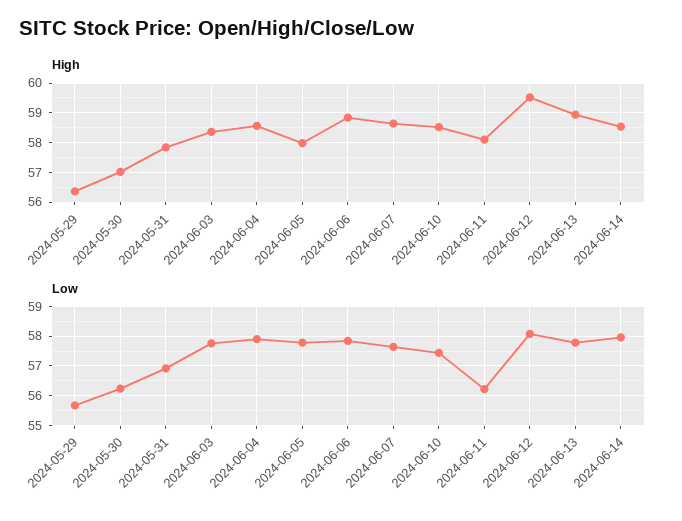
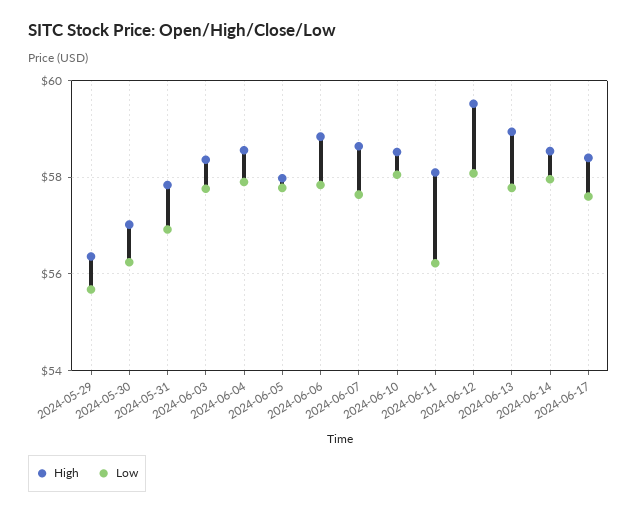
Low, 2024-06-10: 57.5 -> 58
High, 2024-06-17: none -> 58.4
Low, 2024-06-17: none -> 57.6

